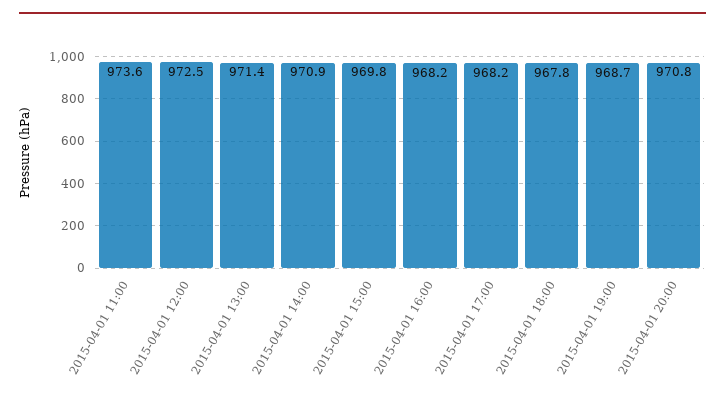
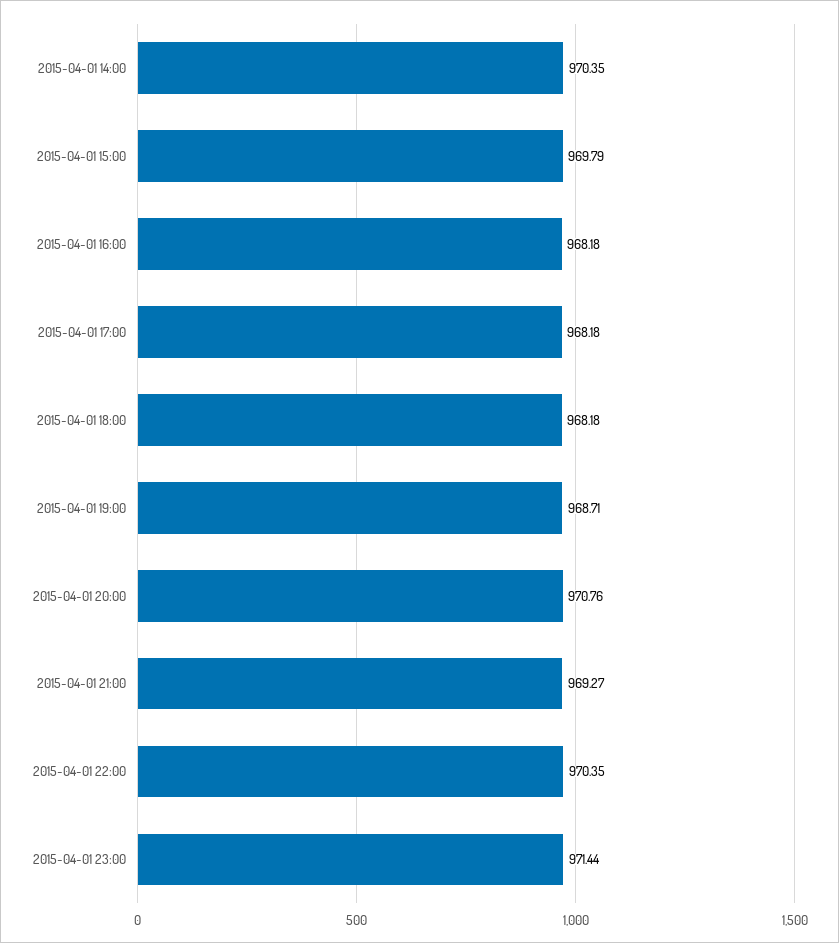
2015-04-01 11:00: 973.6 -> none
2015-04-01 12:00: 972.5 -> none
2015-04-01 13:00: 971.4 -> none
2015-04-01 14:00: 970.9 -> 970.35
2015-04-01 18:00: 967.8 -> 968.18
2015-04-01 21:00: none -> 969.27
2015-04-01 22:00: none -> 970.35
2015-04-01 23:00: none -> 971.44

